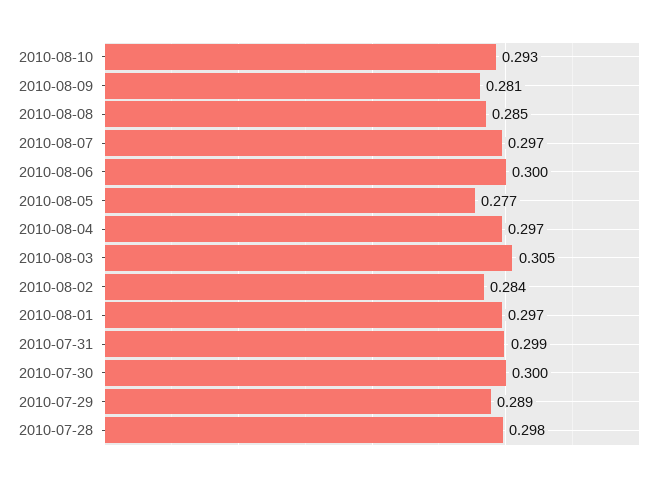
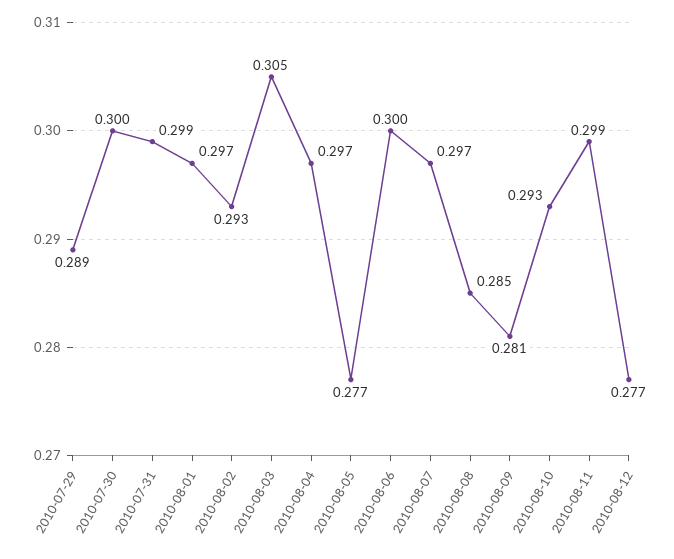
2010-08-02: 0.284 -> 0.293
2010-07-28: 0.298 -> none
2010-08-11: none -> 0.299
2010-08-12: none -> 0.277

